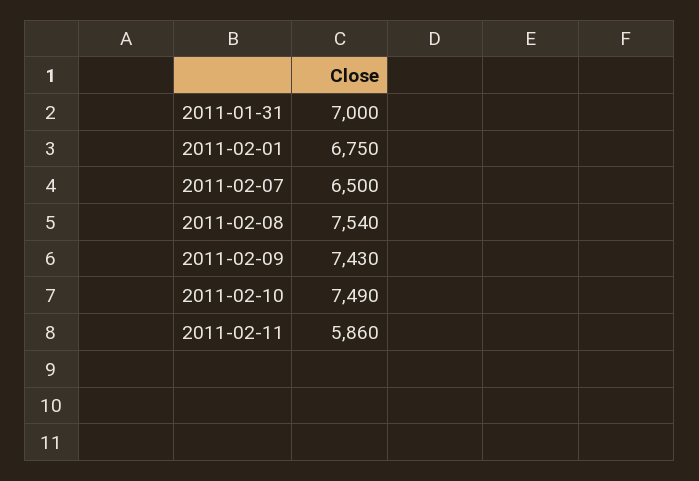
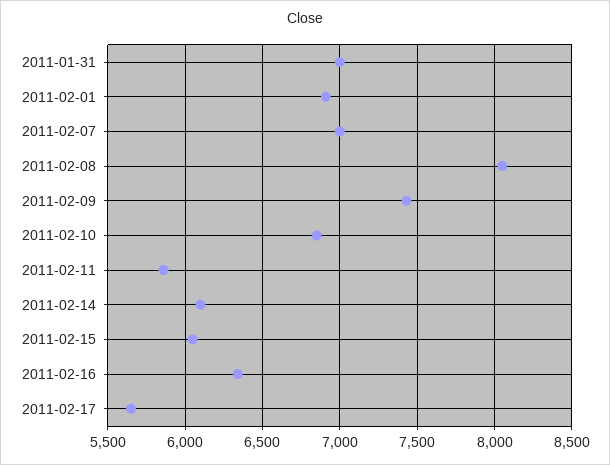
2011-02-01: 6750 -> 6900
2011-02-07: 6500 -> 7000
2011-02-08: 7540 -> 8050
2011-02-10: 7490 -> 6850
2011-02-14: none -> 6100
2011-02-15: none -> 6050
2011-02-16: none -> 6350
2011-02-17: none -> 5650

